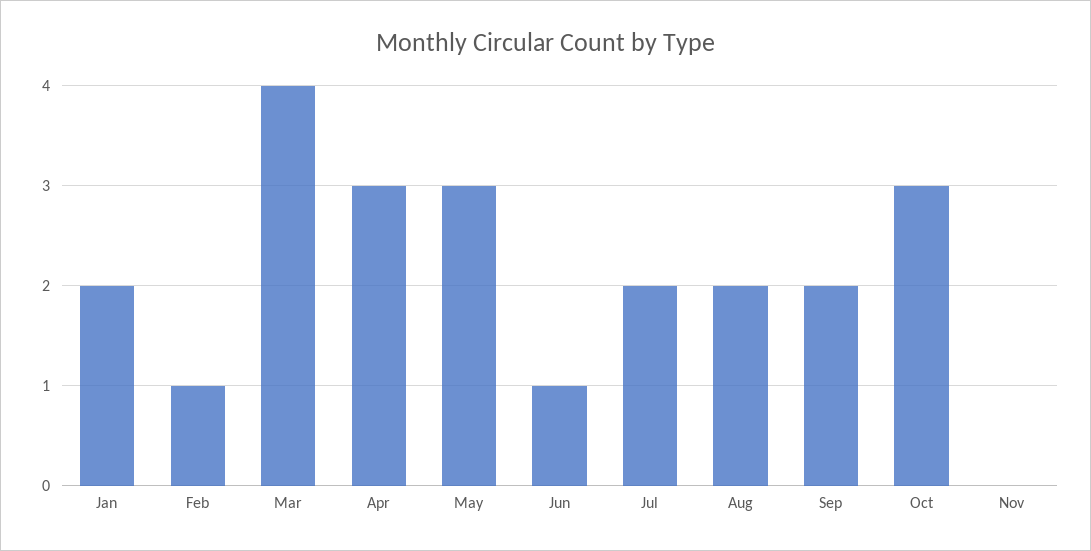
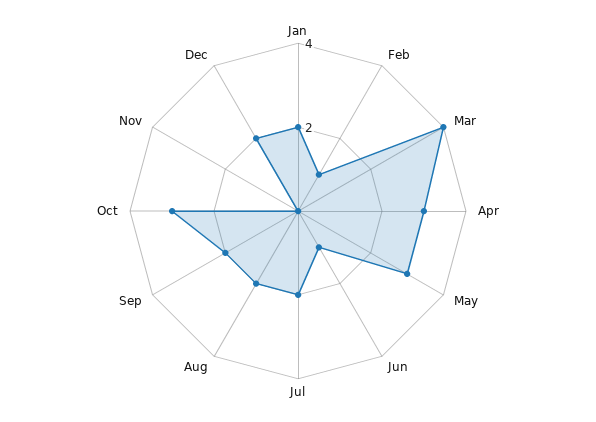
Dec: none -> 2

